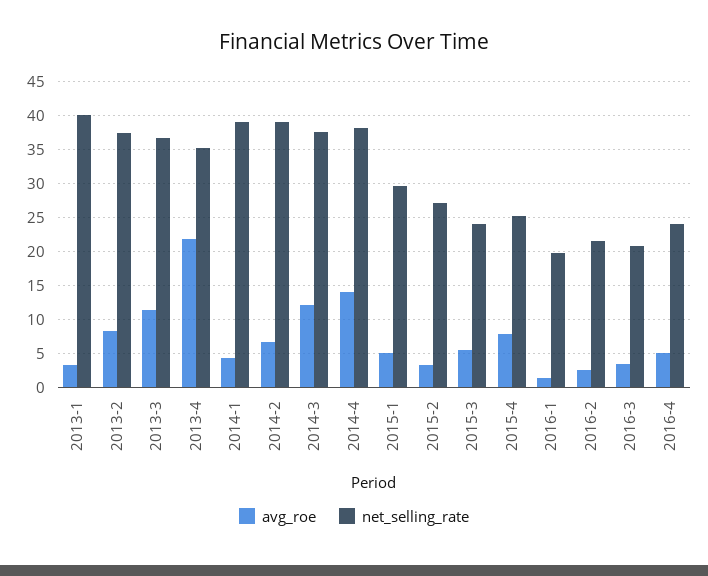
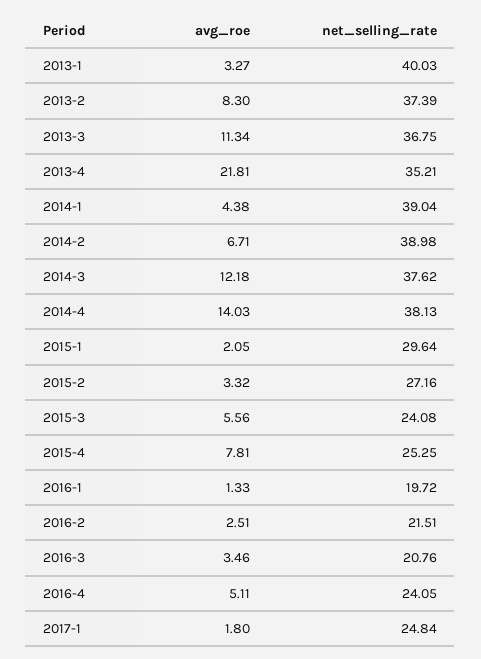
avg_roe, 2015-1: 5 -> 2.05
avg_roe, 2017-1: none -> 1.8
net_selling_rate, 2017-1: none -> 24.84

